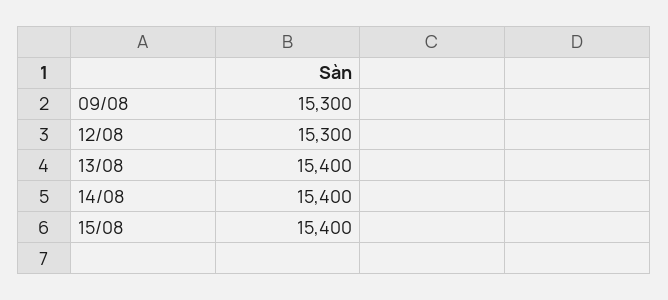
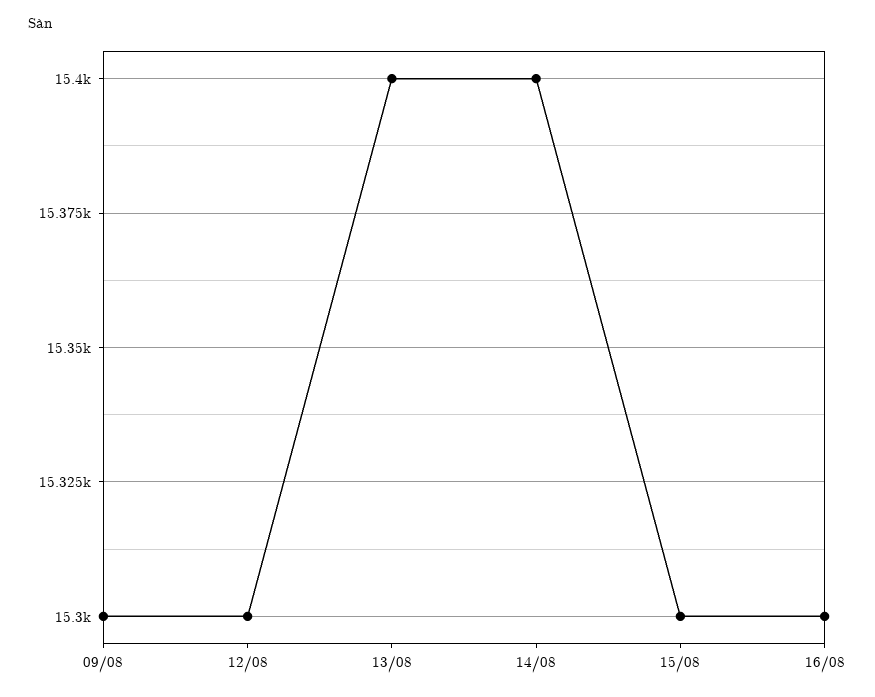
15/08: 15400 -> 15300
16/08: none -> 15300

